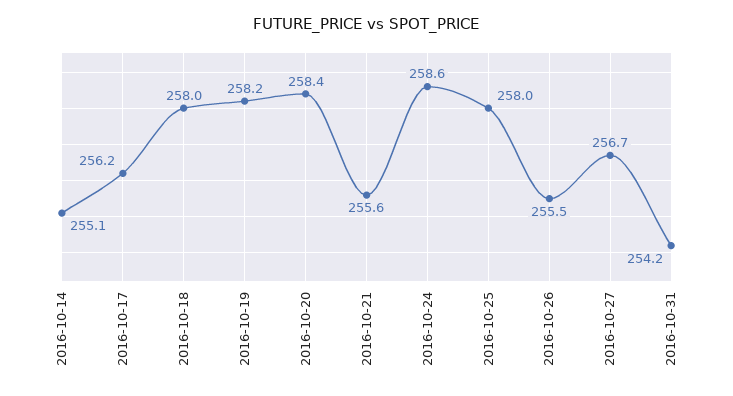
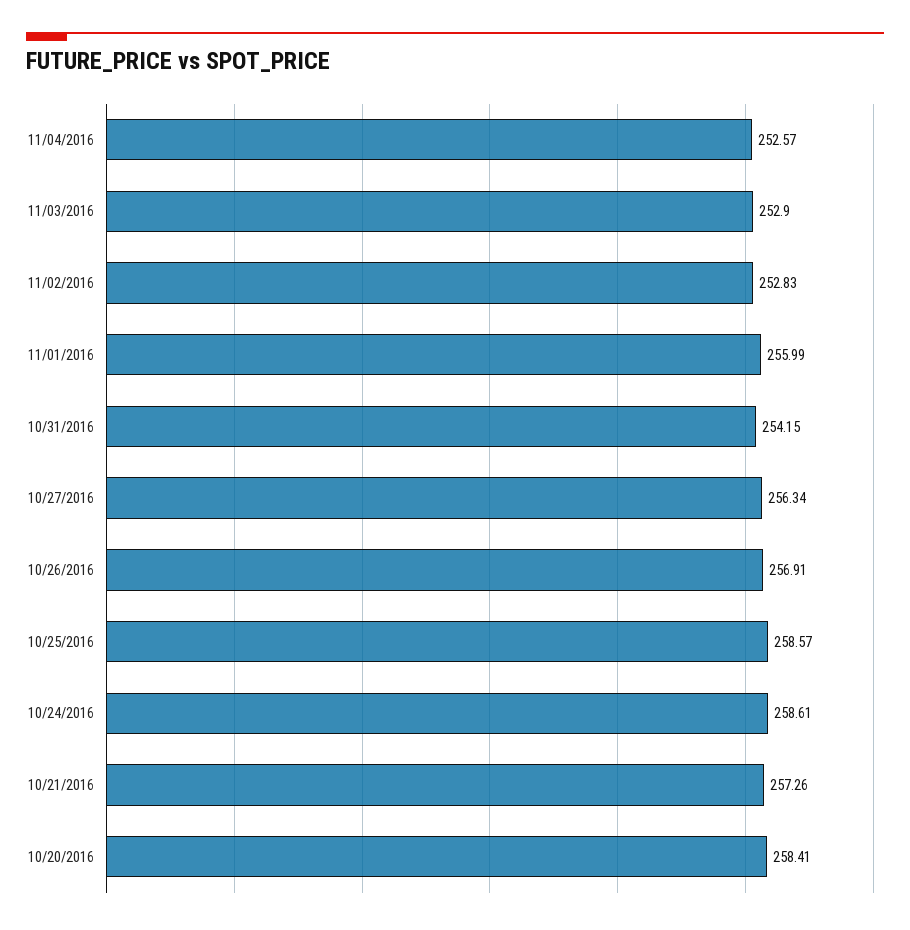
2016-10-14: 255.1 -> none
2016-10-17: 256.2 -> none
2016-10-18: 258 -> none
2016-10-19: 258.2 -> none
2016-10-21: 255.6 -> 257.26
2016-10-25: 258 -> 258.57
2016-10-26: 255.5 -> 256.91
2016-10-27: 256.7 -> 256.34
11/04/2016: none -> 252.57
11/03/2016: none -> 252.9
11/02/2016: none -> 252.83
11/01/2016: none -> 255.99

